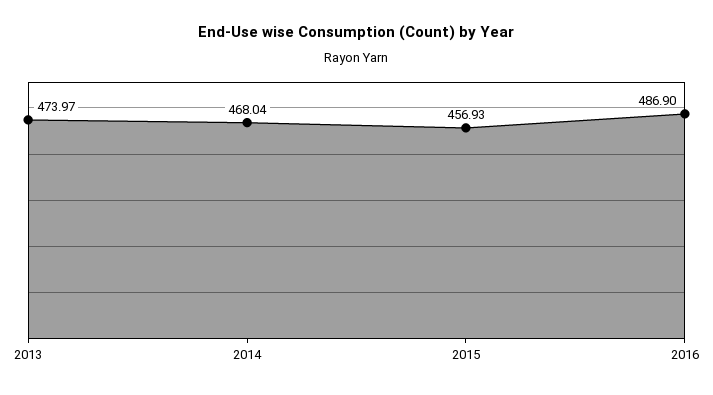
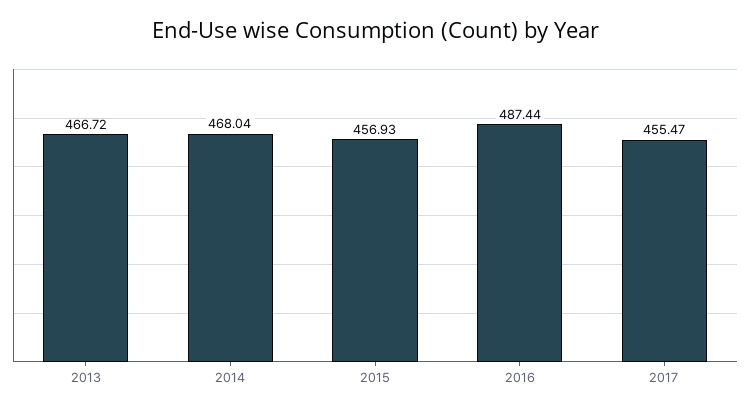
2013: 473.97 -> 466.72
2016: 486.9 -> 487.44
2017: none -> 455.47

